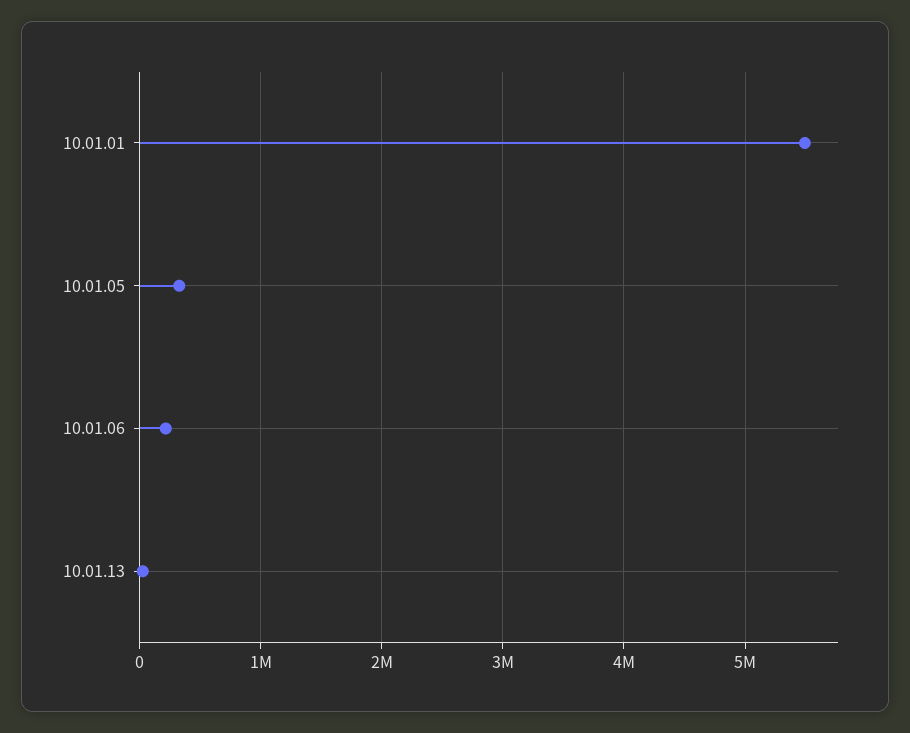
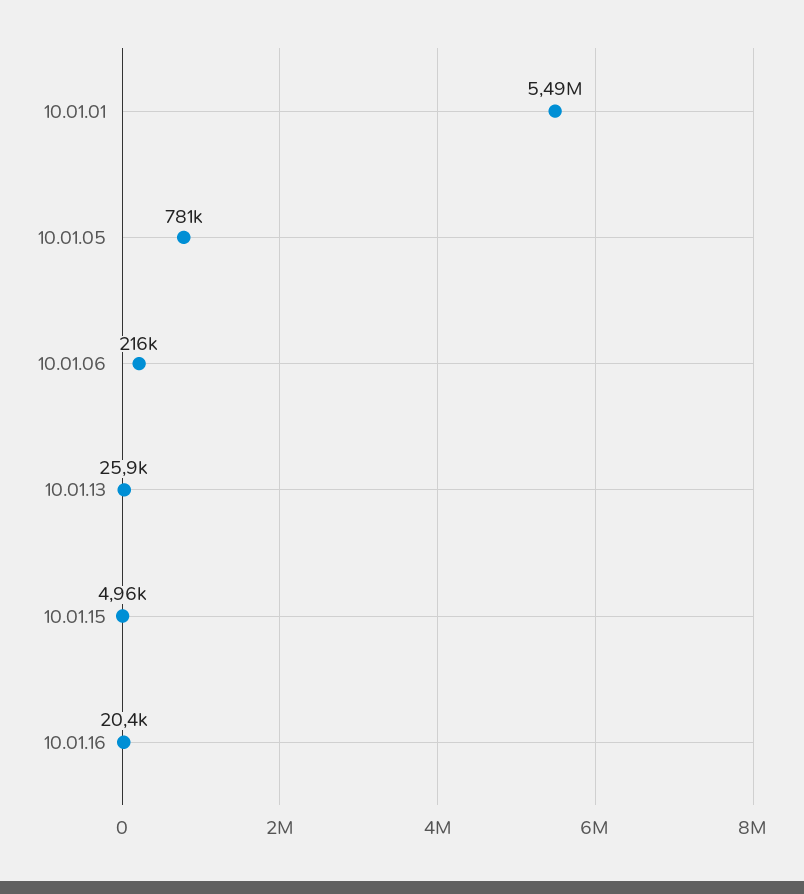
10.01.05: 300000 -> 781000
10.01.15: none -> 4960
10.01.16: none -> 20400

